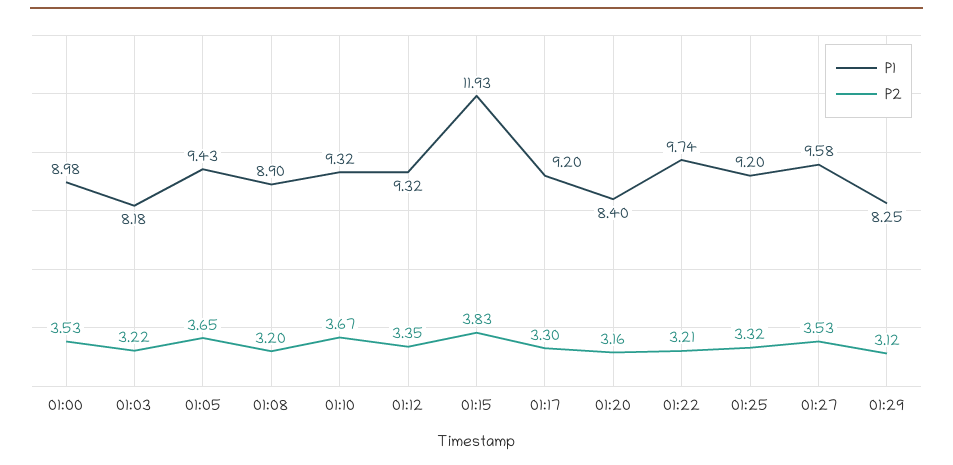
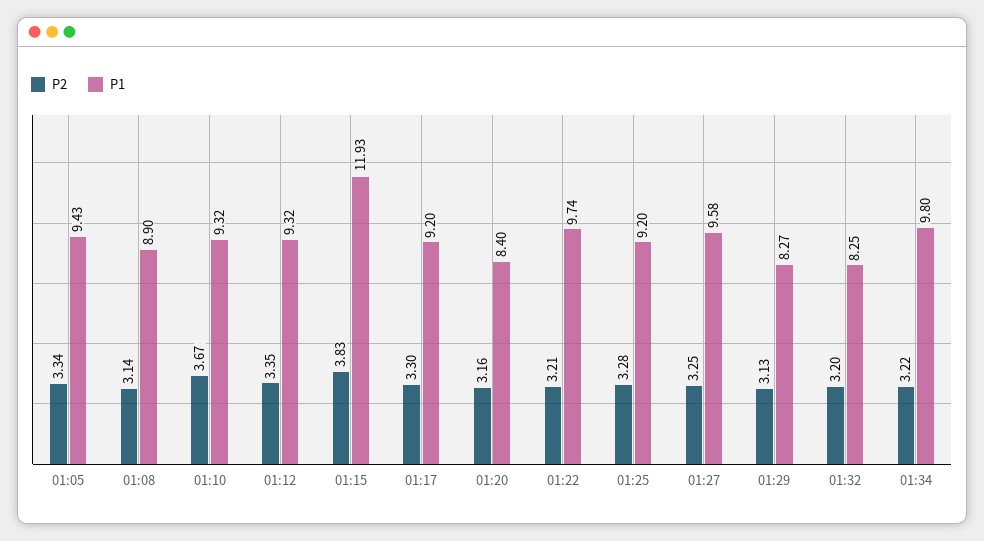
P1, 01:00: 8.98 -> none
P2, 01:00: 3.53 -> none
P1, 01:03: 8.18 -> none
P2, 01:03: 3.22 -> none
P2, 01:05: 3.65 -> 3.34
P2, 01:08: 3.2 -> 3.14
P2, 01:25: 3.32 -> 3.28
P2, 01:27: 3.53 -> 3.25
P1, 01:29: 8.25 -> 8.27
P2, 01:29: 3.12 -> 3.13
P2, 01:32: none -> 3.2
P1, 01:32: none -> 8.25
P2, 01:34: none -> 3.22
P1, 01:34: none -> 9.8

